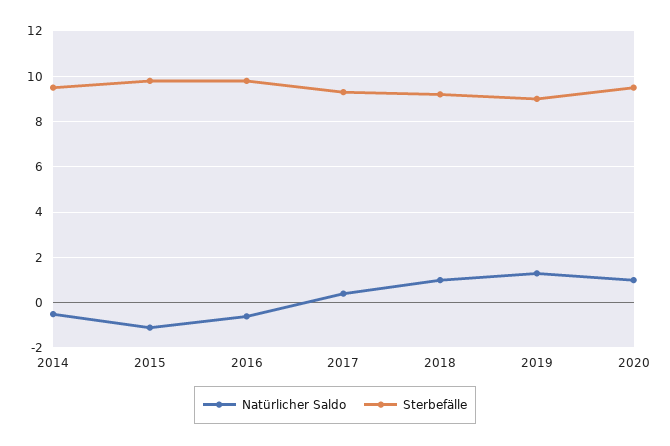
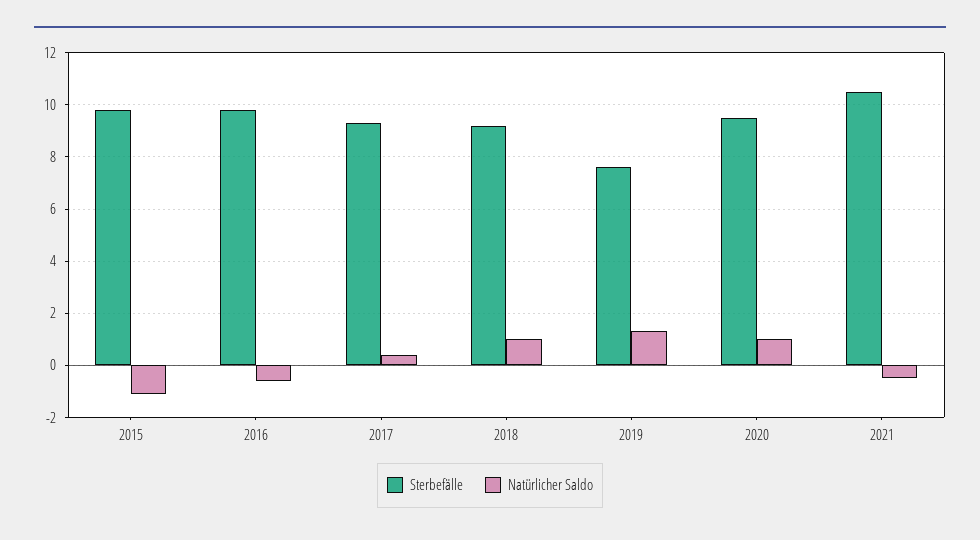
Natürlicher Saldo, 2014: -0.5 -> none
Sterbefälle, 2014: 9.5 -> none
Sterbefälle, 2019: 9 -> 7.5
Sterbefälle, 2021: none -> 10.5
Natürlicher Saldo, 2021: none -> -0.5

